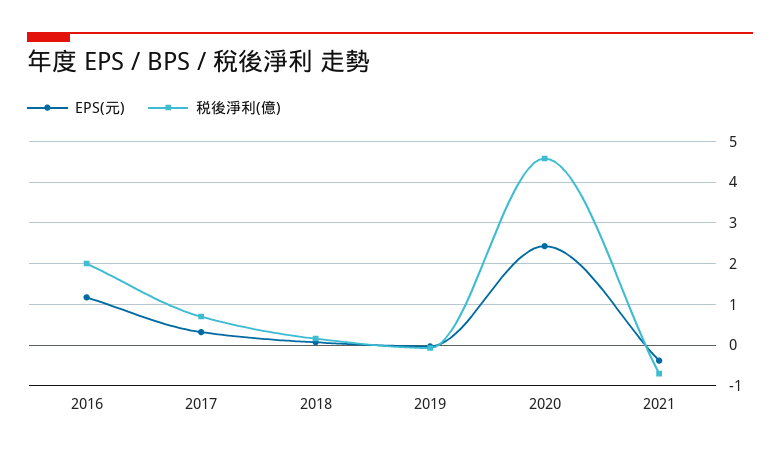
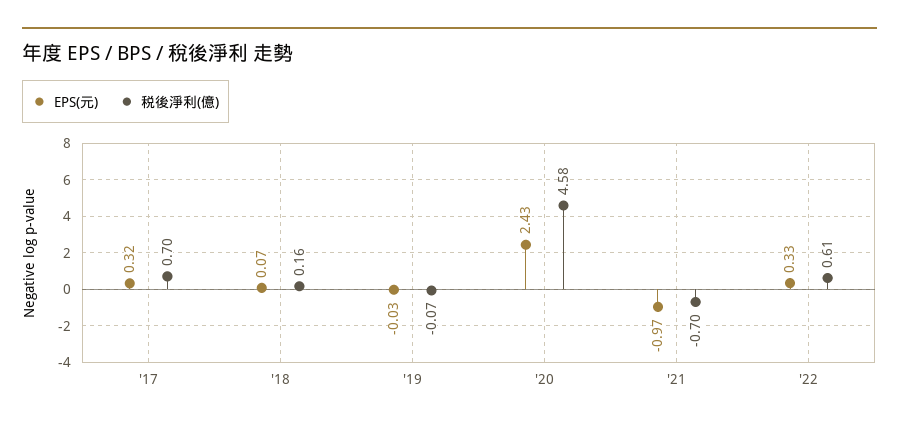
EPS(元), 2016: 1.2 -> none
税後淨利(億), 2016: 2 -> none
EPS(元), 2021: -0.4 -> -0.97
EPS(元), '22: none -> 0.33
税後淨利(億), '22: none -> 0.61

